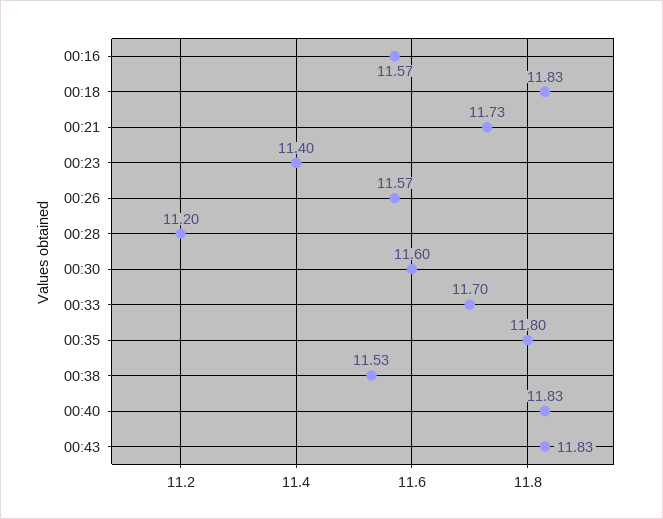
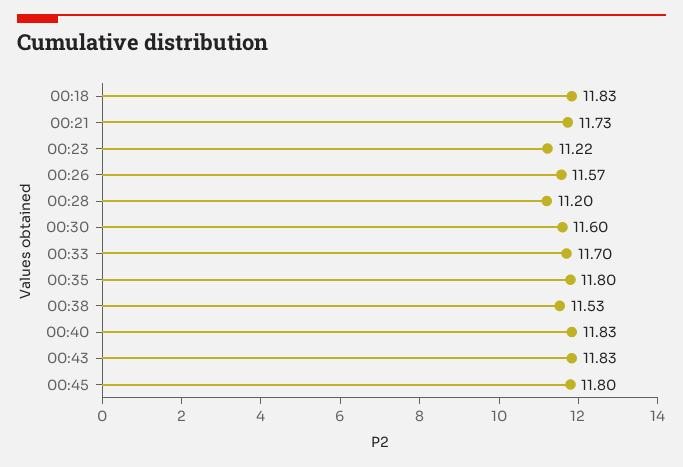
00:16: 11.57 -> none
00:23: 11.4 -> 11.22
00:45: none -> 11.8

